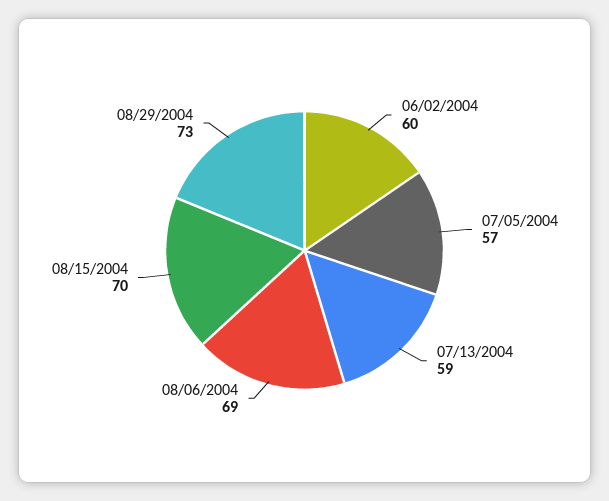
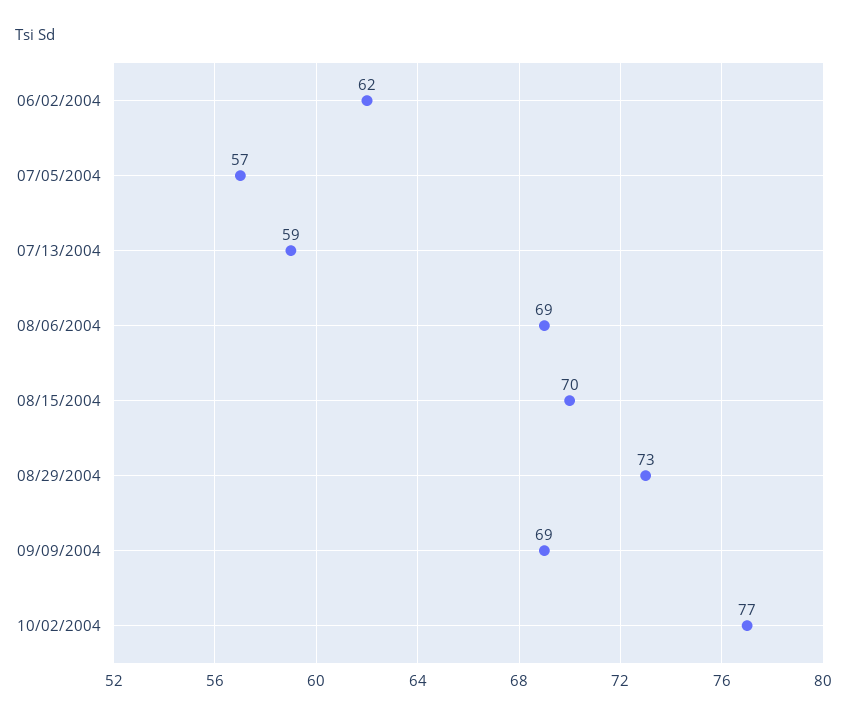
06/02/2004: 60 -> 62
09/09/2004: none -> 69
10/02/2004: none -> 77

